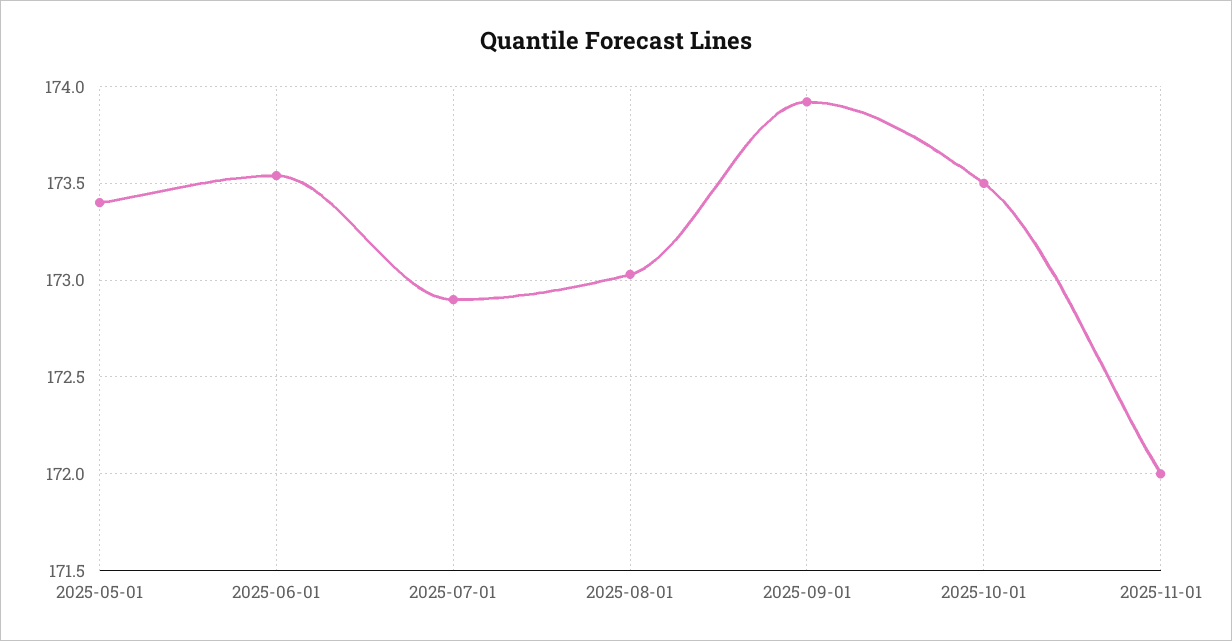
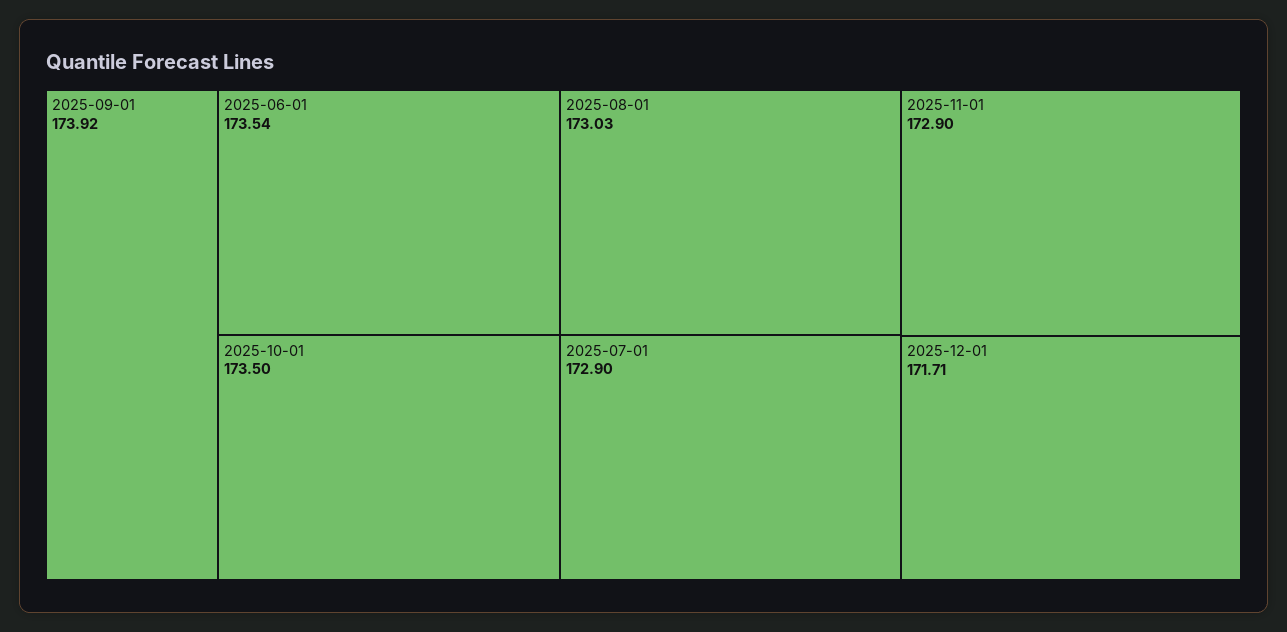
2025-05-01: 173.4 -> none
2025-11-01: 172 -> 172.9
2025-12-01: none -> 171.71

